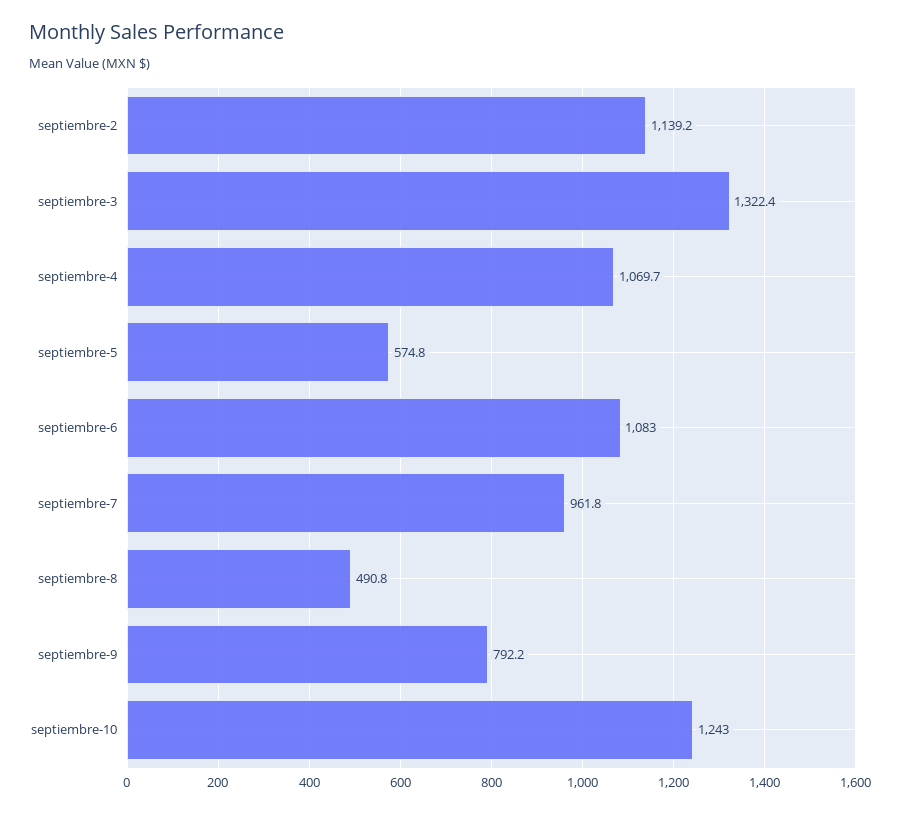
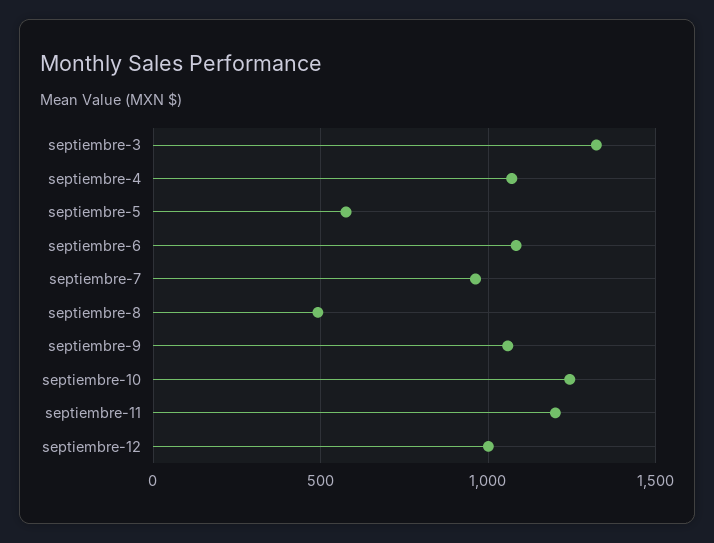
septiembre-2: 1139.2 -> none
septiembre-9: 792.2 -> 1050
septiembre-11: none -> 1200
septiembre-12: none -> 1000

